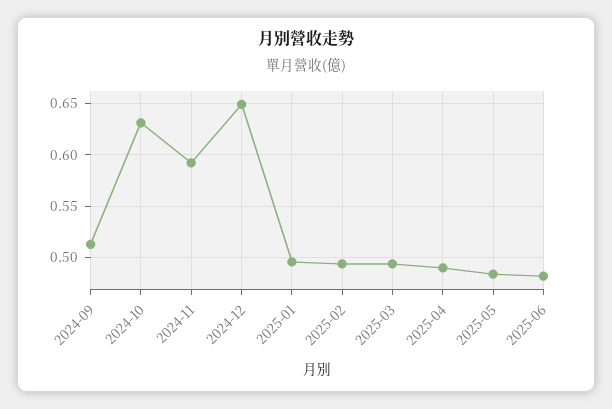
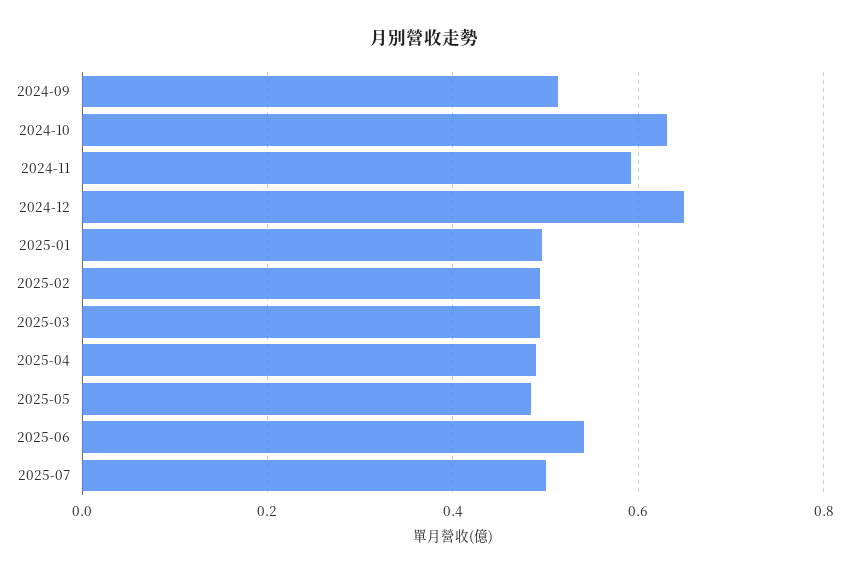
2025-06: 0.48 -> 0.54
2025-07: none -> 0.5

